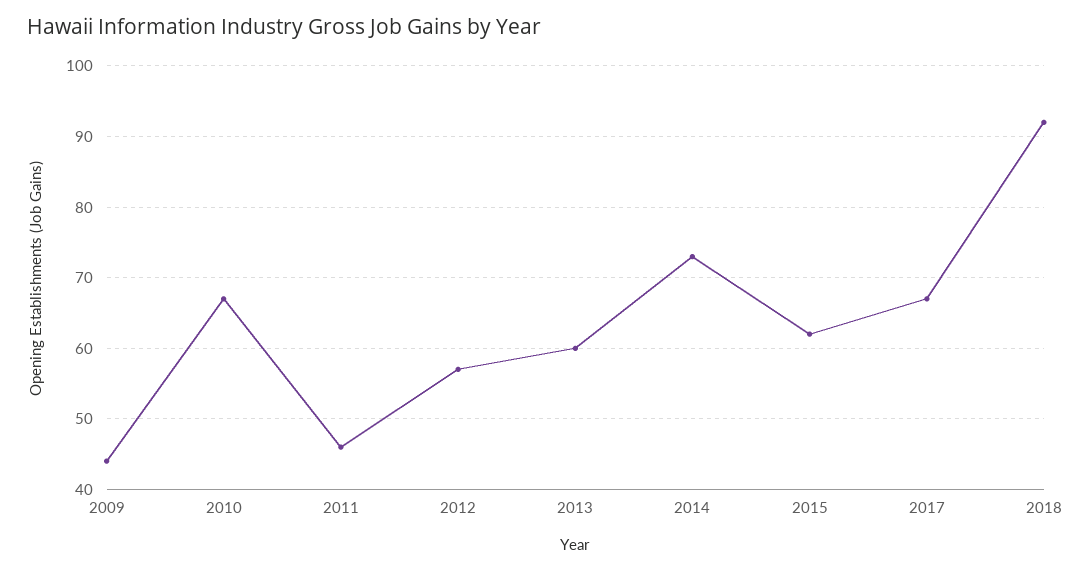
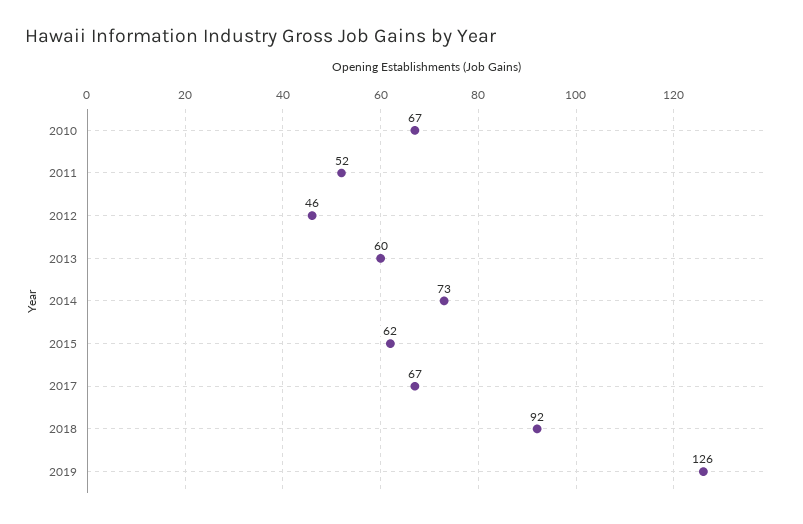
2009: 44 -> none
2011: 46 -> 52
2012: 57 -> 46
2019: none -> 126

